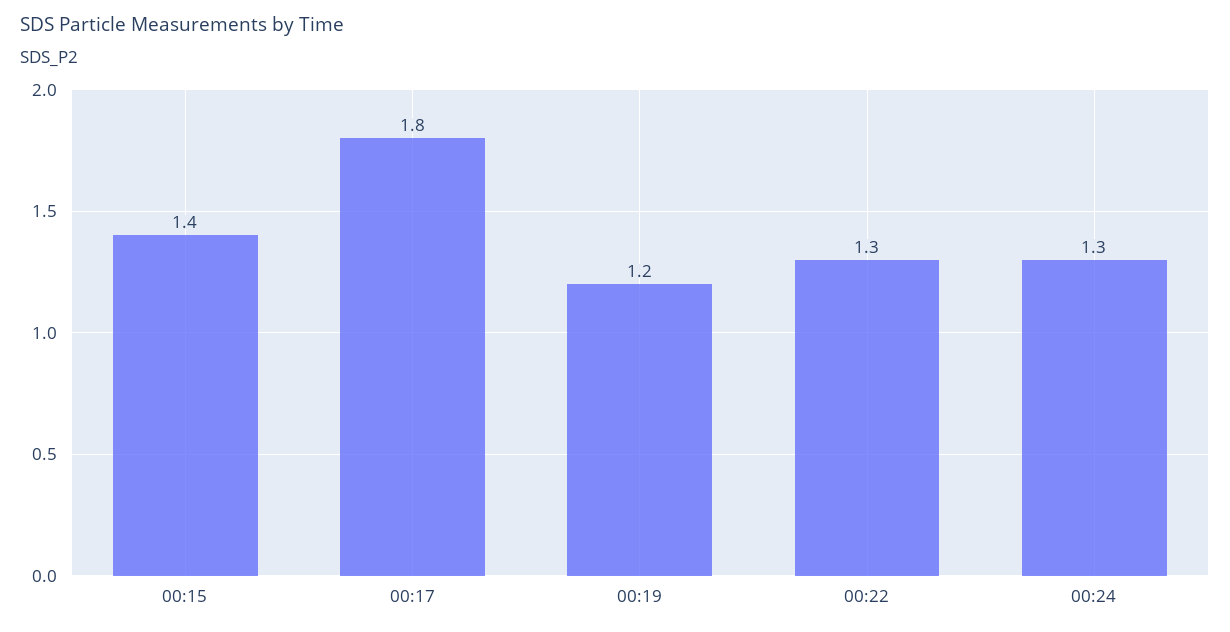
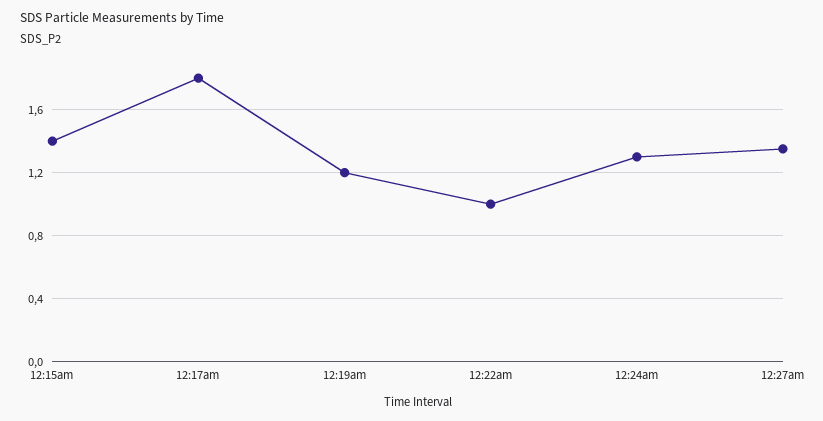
00:22: 1.3 -> 1
12:27am: none -> 1.35

